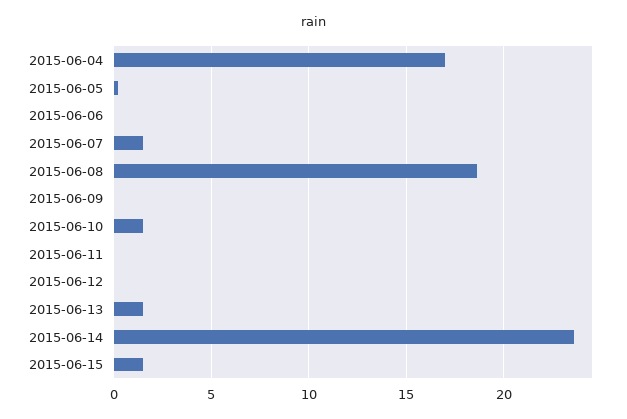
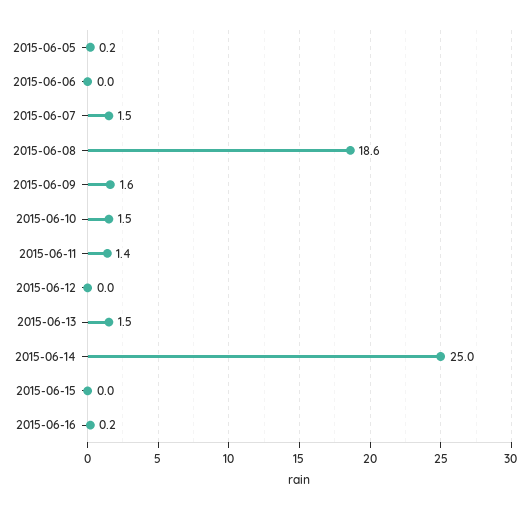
2015-06-04: 17 -> none
2015-06-09: 0 -> 1.6
2015-06-11: 0 -> 1.4
2015-06-14: 23.5 -> 25
2015-06-15: 1.5 -> 0
2015-06-16: none -> 0.2

